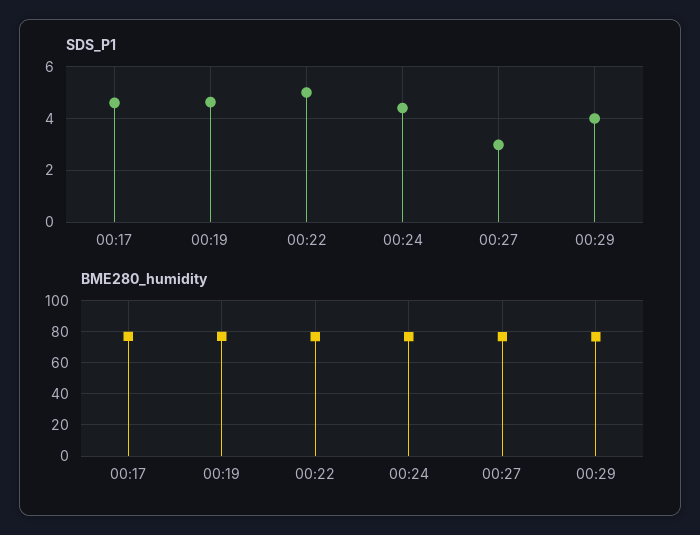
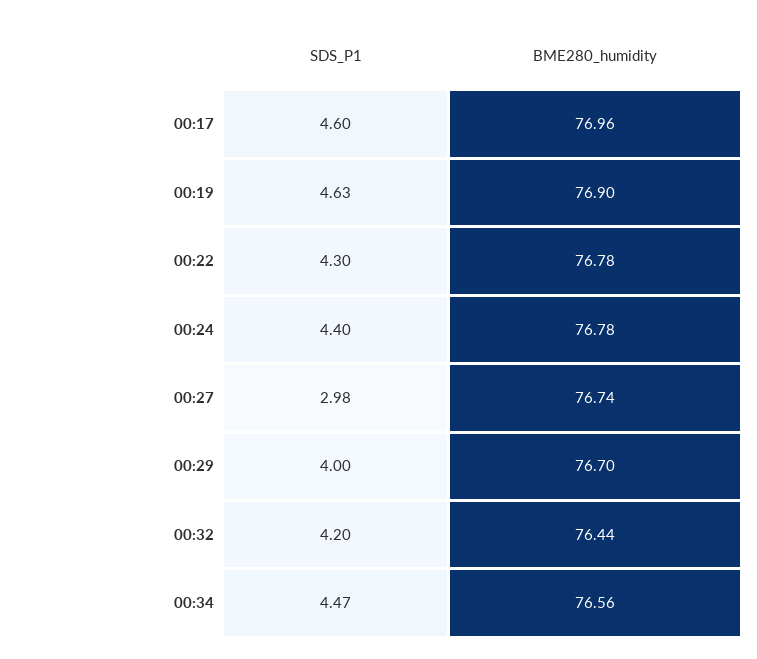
SDS_P1, 00:22: 5 -> 4.3
SDS_P1, 00:32: none -> 4.2
BME280_humidity, 00:32: none -> 76.44
SDS_P1, 00:34: none -> 4.47
BME280_humidity, 00:34: none -> 76.56

